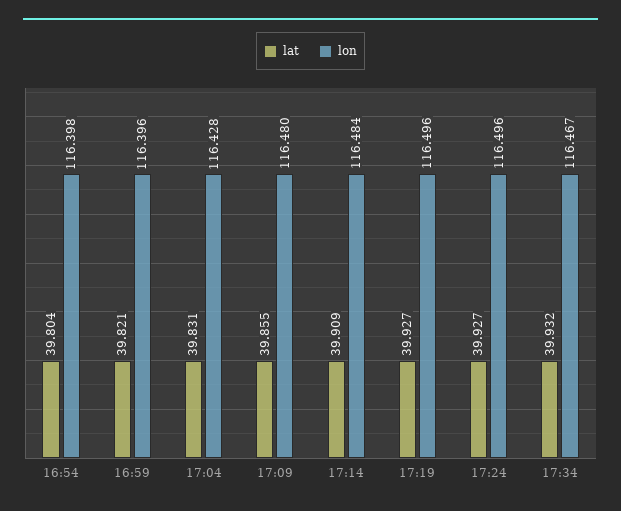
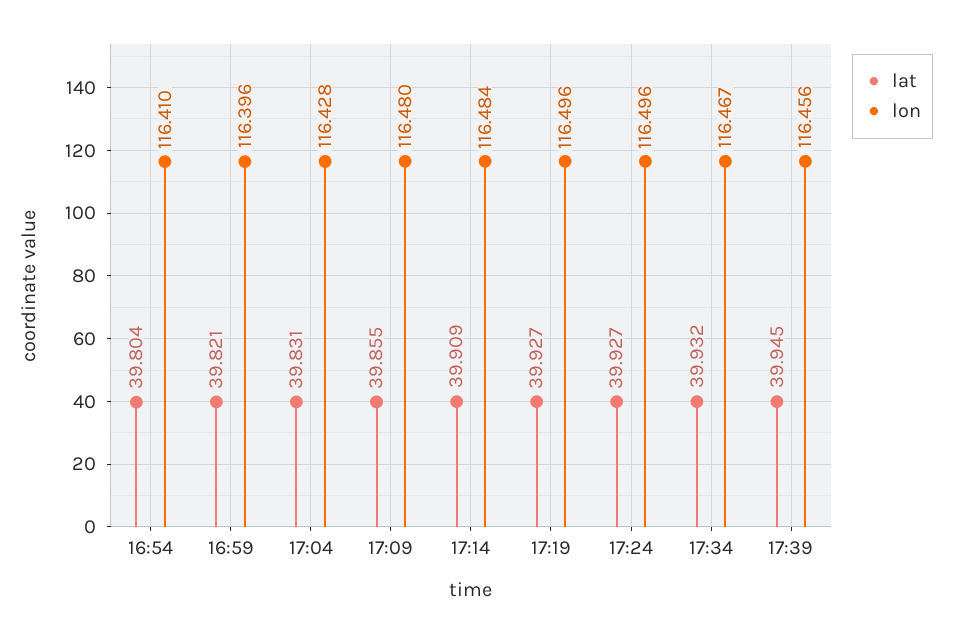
lon, 16:54: 116.398 -> 116.41
lat, 17:39: none -> 39.945
lon, 17:39: none -> 116.456

